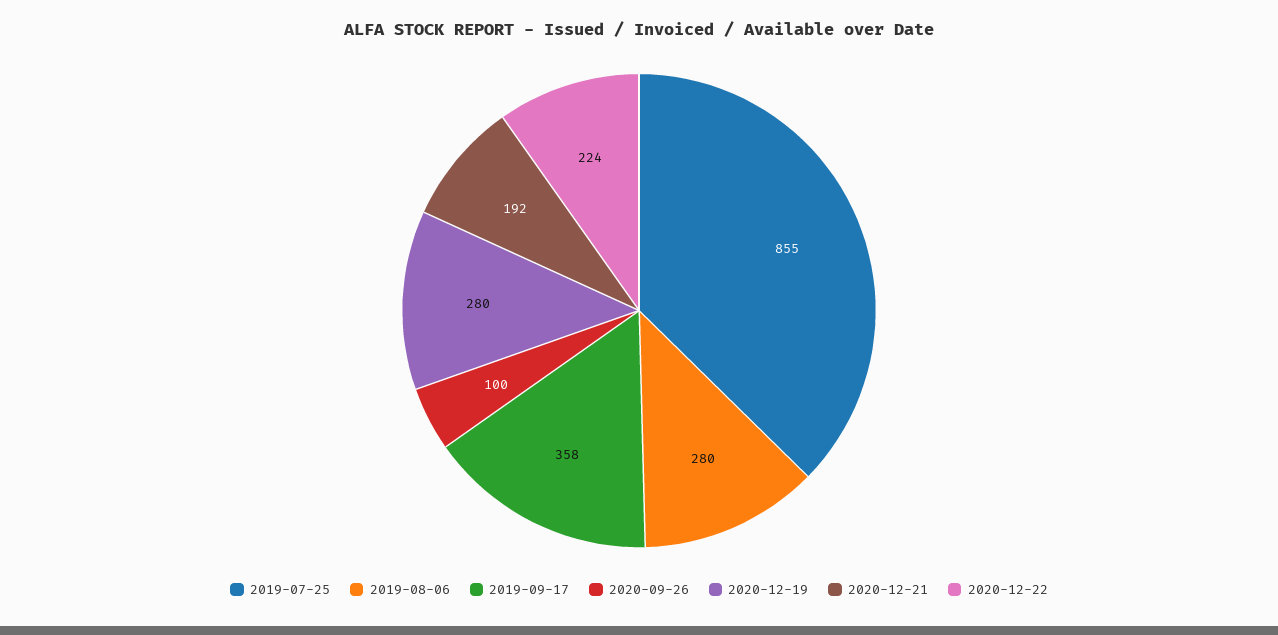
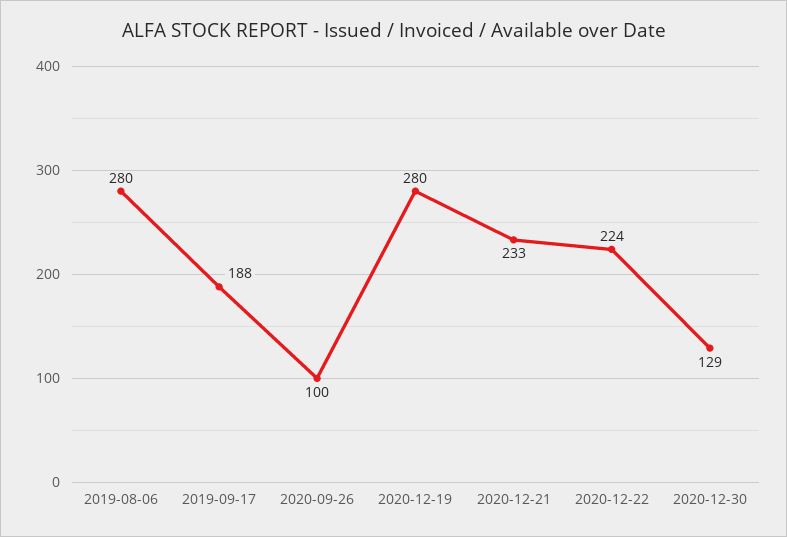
2019-07-25: 855 -> none
2019-09-17: 358 -> 188
2020-12-21: 192 -> 233
2020-12-30: none -> 129

